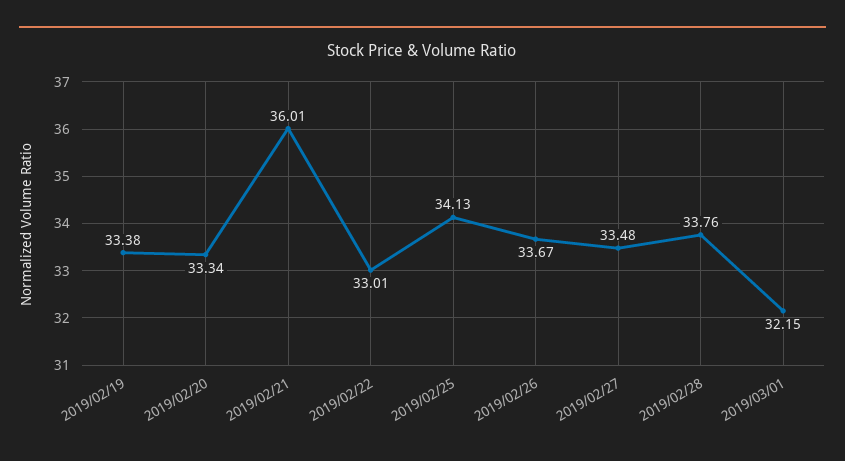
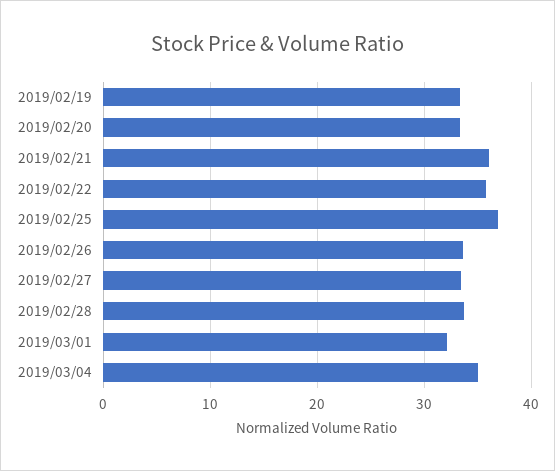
2019/02/22: 33.01 -> 36
2019/02/25: 34.13 -> 37
2019/03/04: none -> 35

